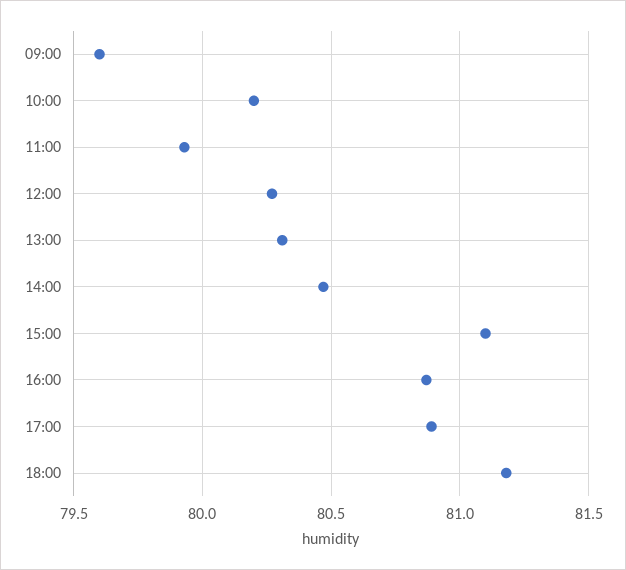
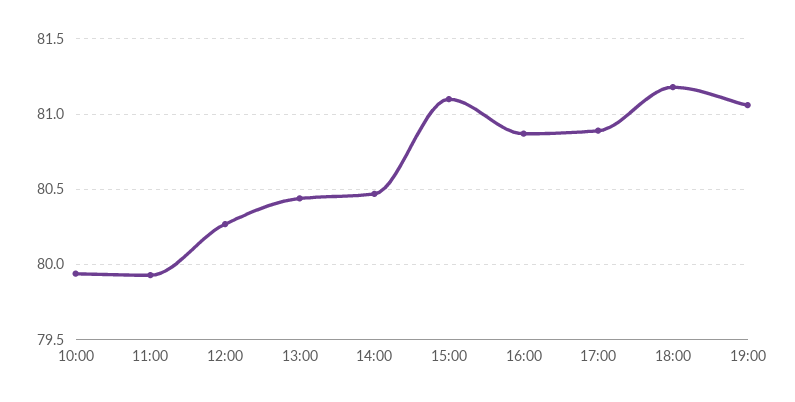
09:00: 79.6 -> none
10:00: 80.2 -> 79.95
13:00: 80.3 -> 80.45
19:00: none -> 81.05

